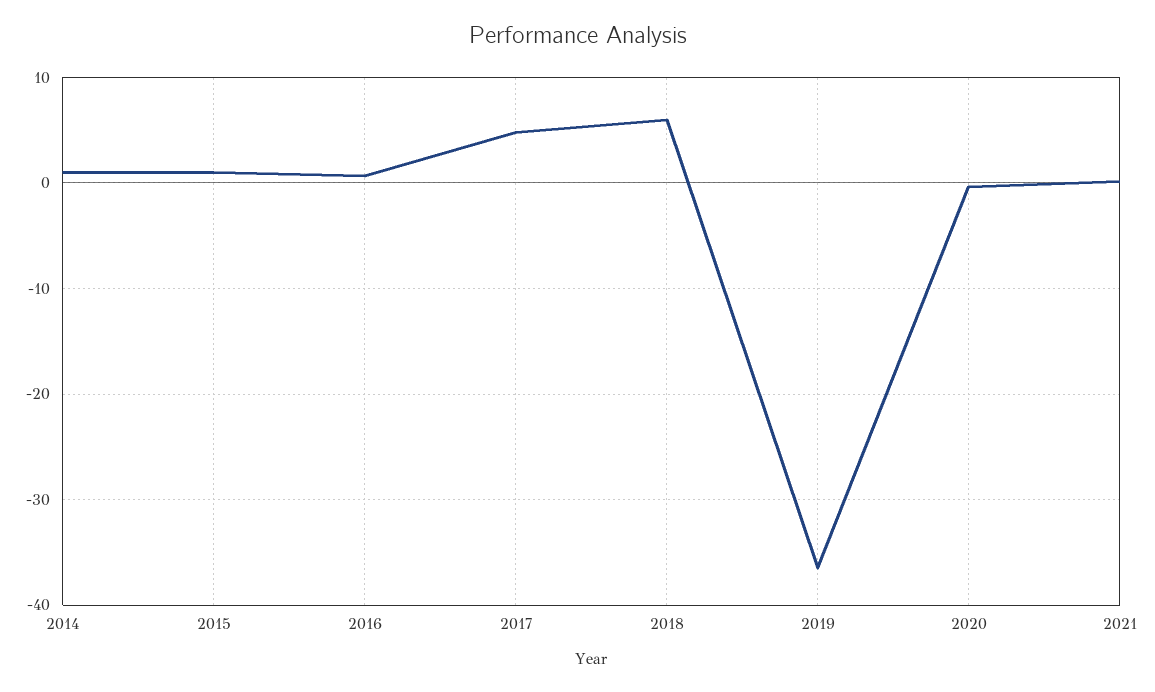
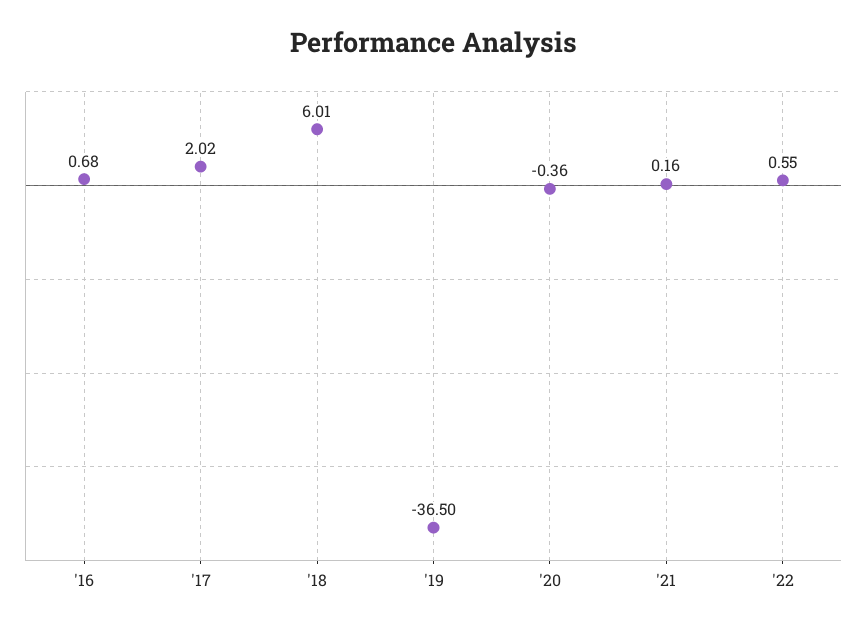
2014: 1 -> none
2015: 1 -> none
2017: 5 -> 2.02
'22: none -> 0.55

